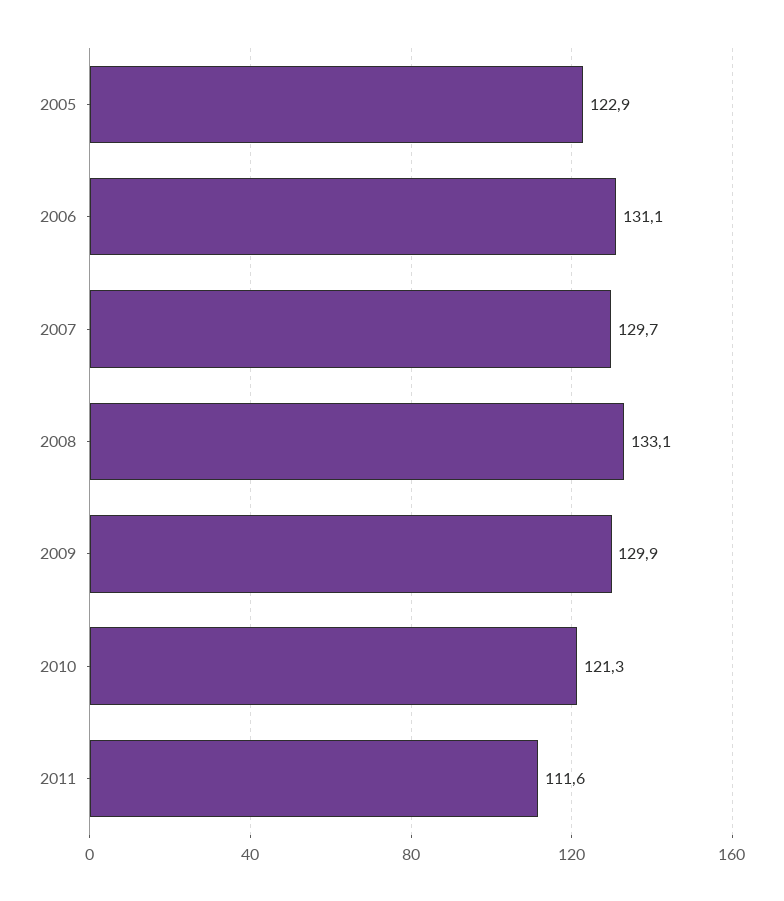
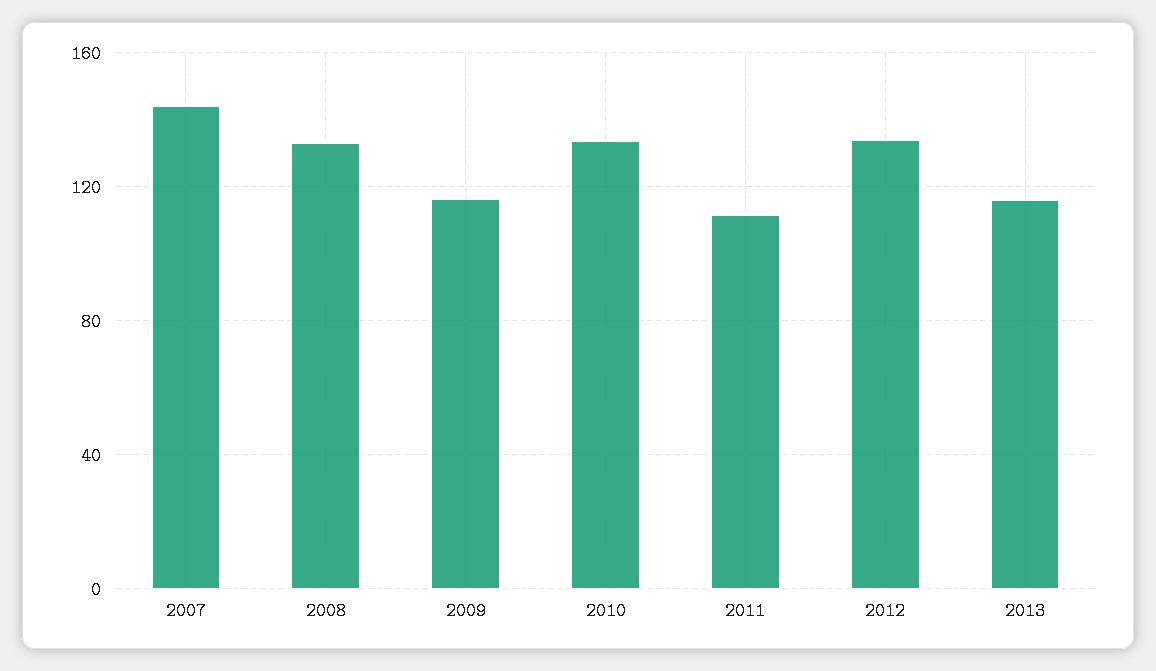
2005: 122.9 -> none
2006: 131.1 -> none
2007: 129.7 -> 145
2009: 129.9 -> 115
2010: 121.3 -> 135
2012: none -> 135
2013: none -> 115

